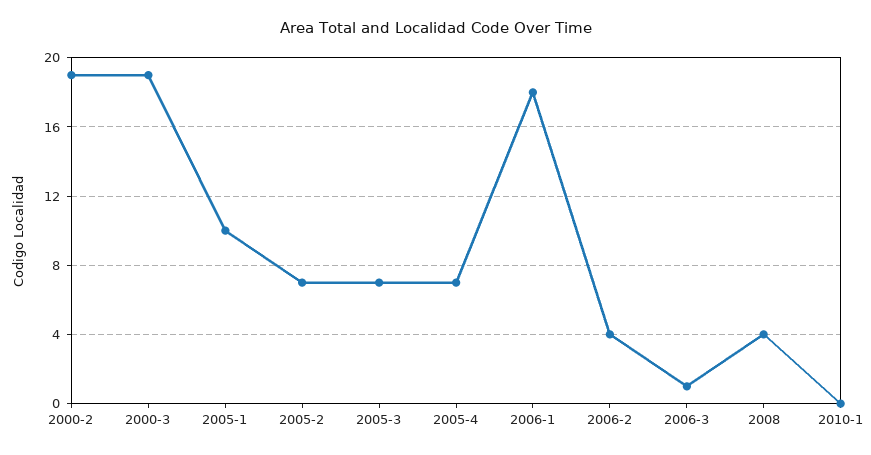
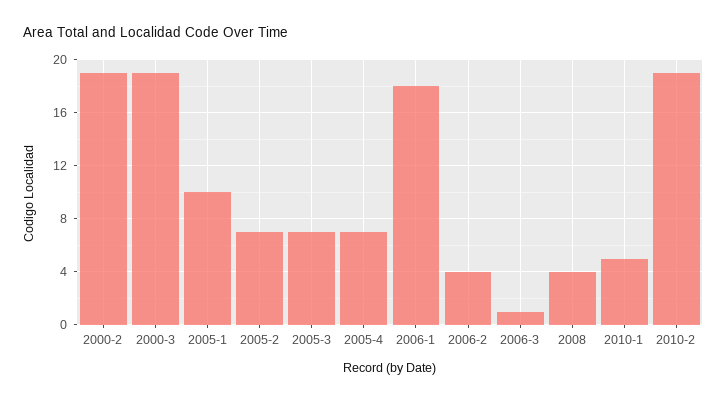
2010-1: 0 -> 5
2010-2: none -> 19

